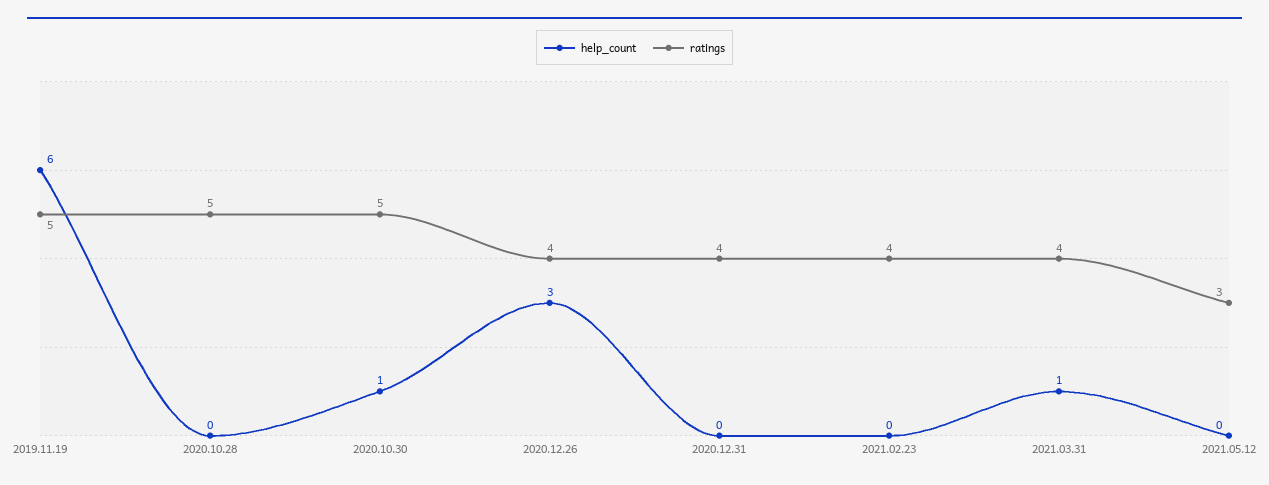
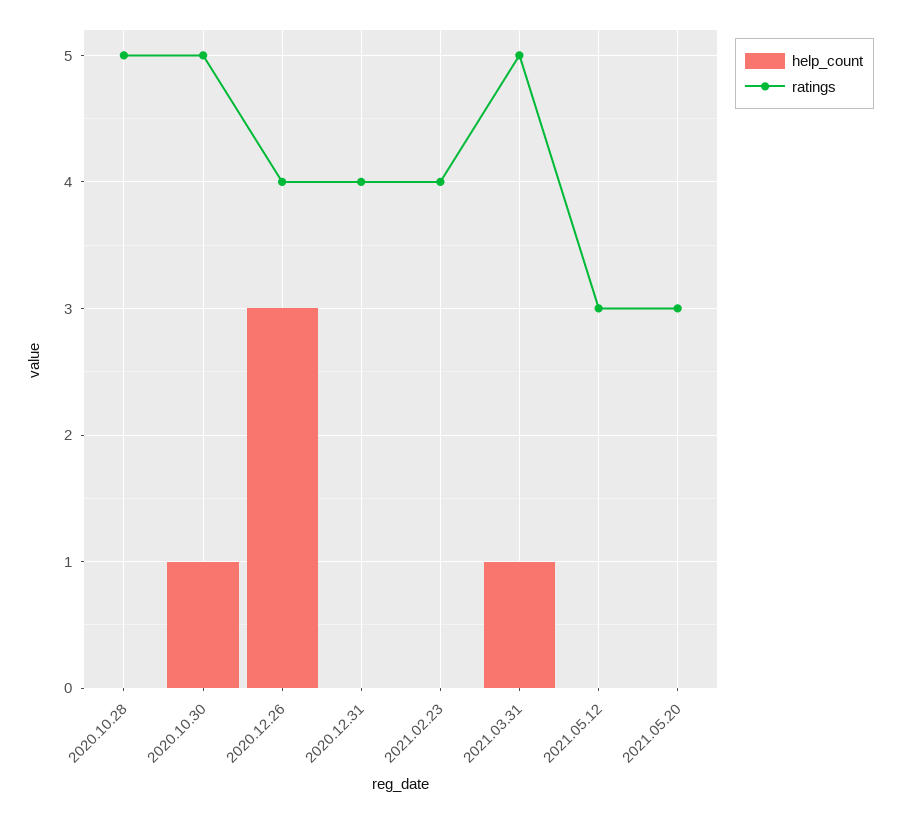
help_count, 2019.11.19: 6 -> none
ratings, 2019.11.19: 5 -> none
ratings, 2021.03.31: 4 -> 5
help_count, 2021.05.20: none -> 0
ratings, 2021.05.20: none -> 3

